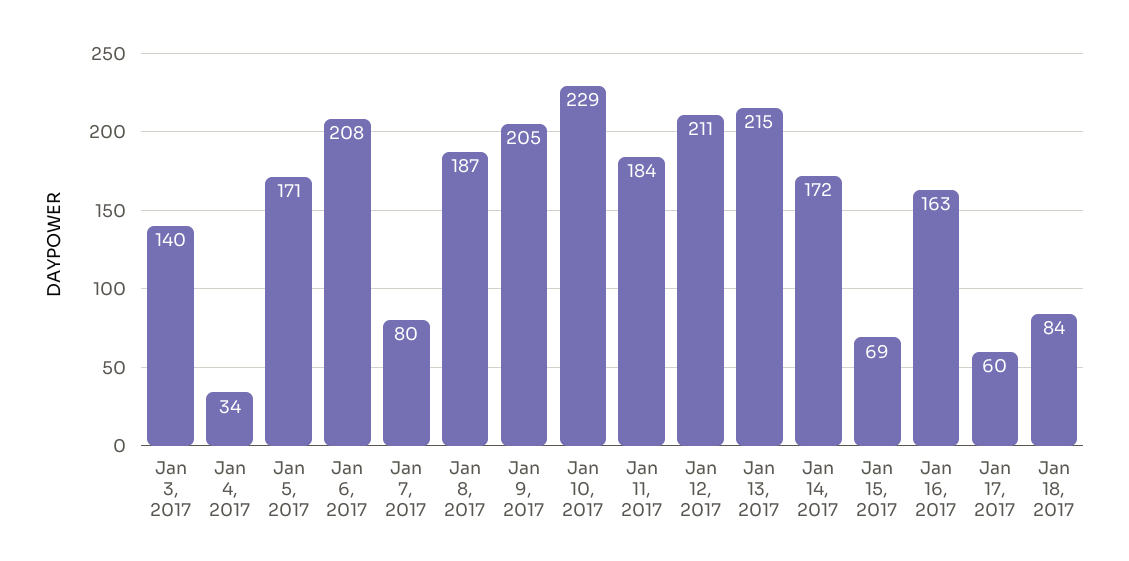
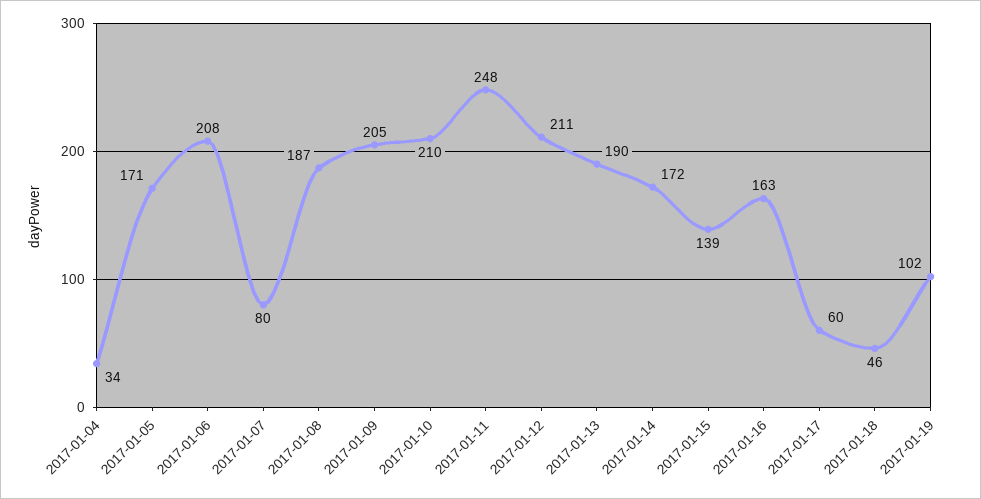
Jan 3, 2017: 140 -> none
Jan 10, 2017: 229 -> 210
Jan 11, 2017: 184 -> 248
Jan 13, 2017: 215 -> 190
Jan 15, 2017: 69 -> 139
Jan 18, 2017: 84 -> 46
2017-01-19: none -> 102

